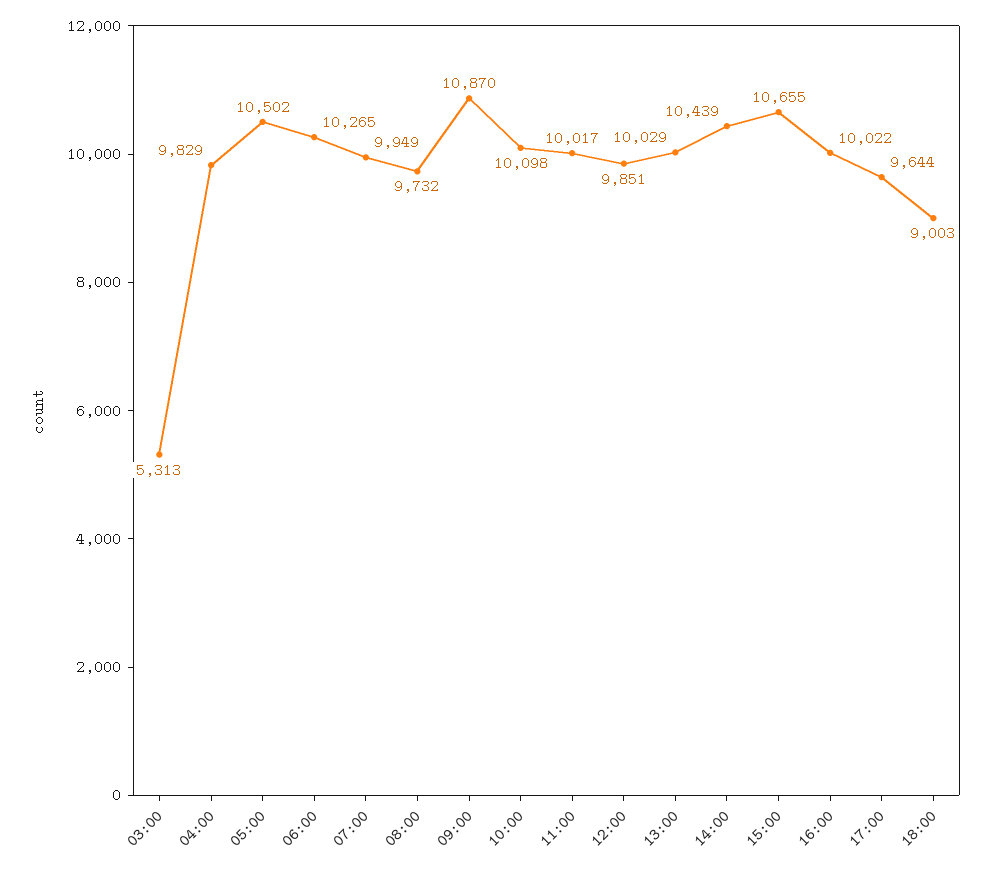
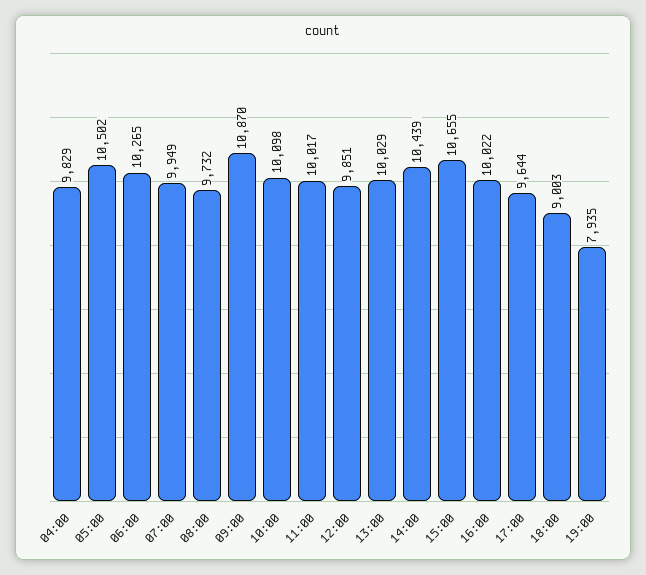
03:00: 5313 -> none
19:00: none -> 7935

